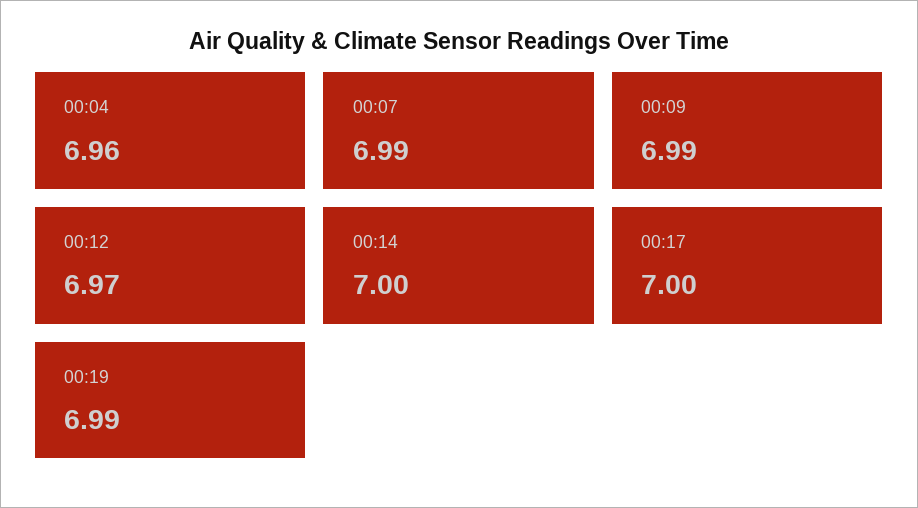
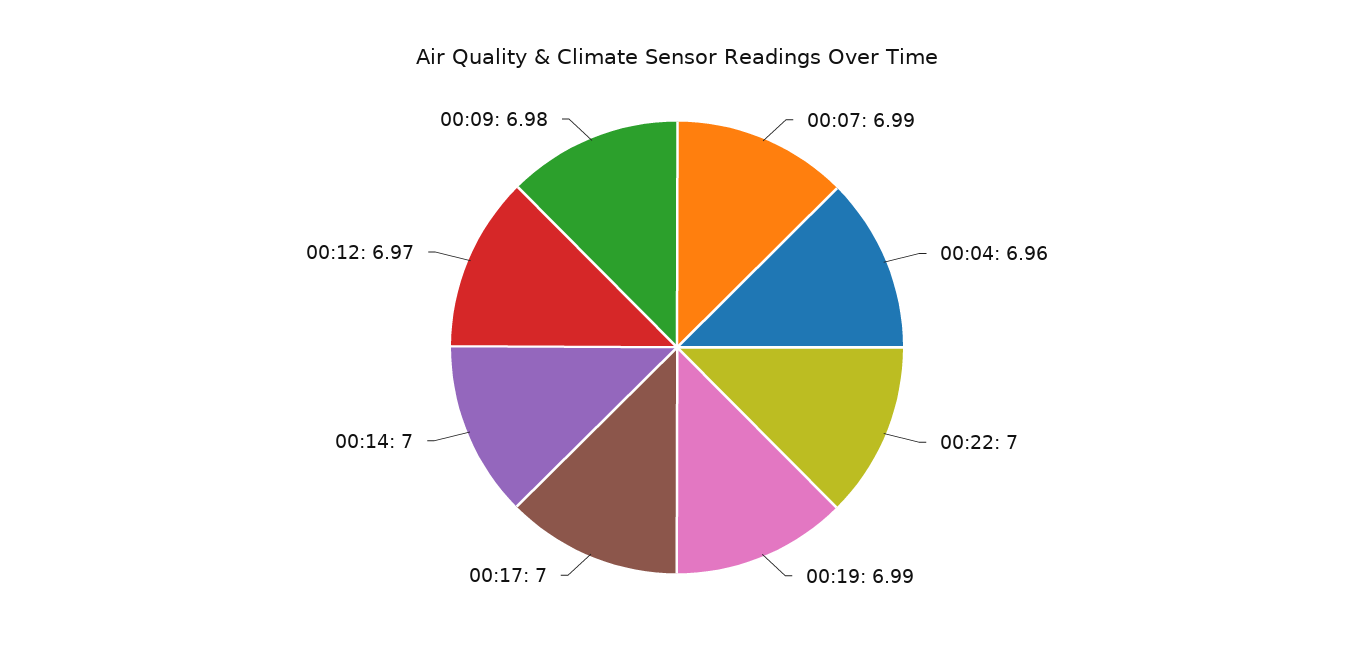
00:09: 6.99 -> 6.98
00:22: none -> 7

